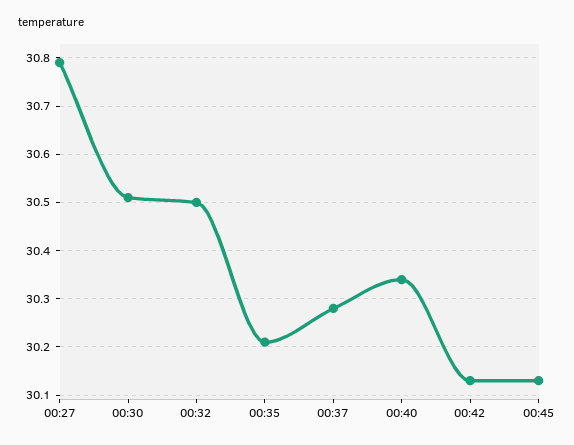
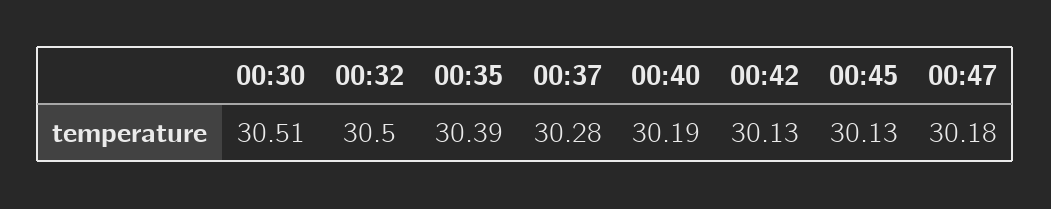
00:27: 30.8 -> none
00:35: 30.2 -> 30.39
00:40: 30.35 -> 30.19
00:47: none -> 30.18

